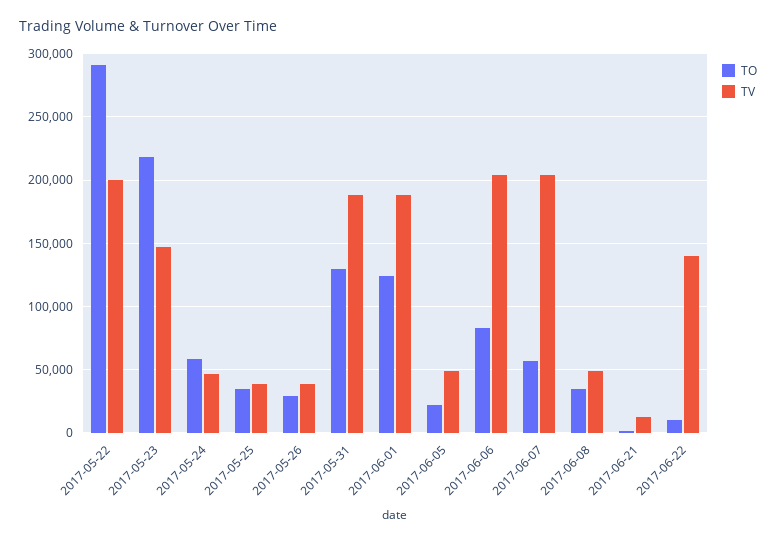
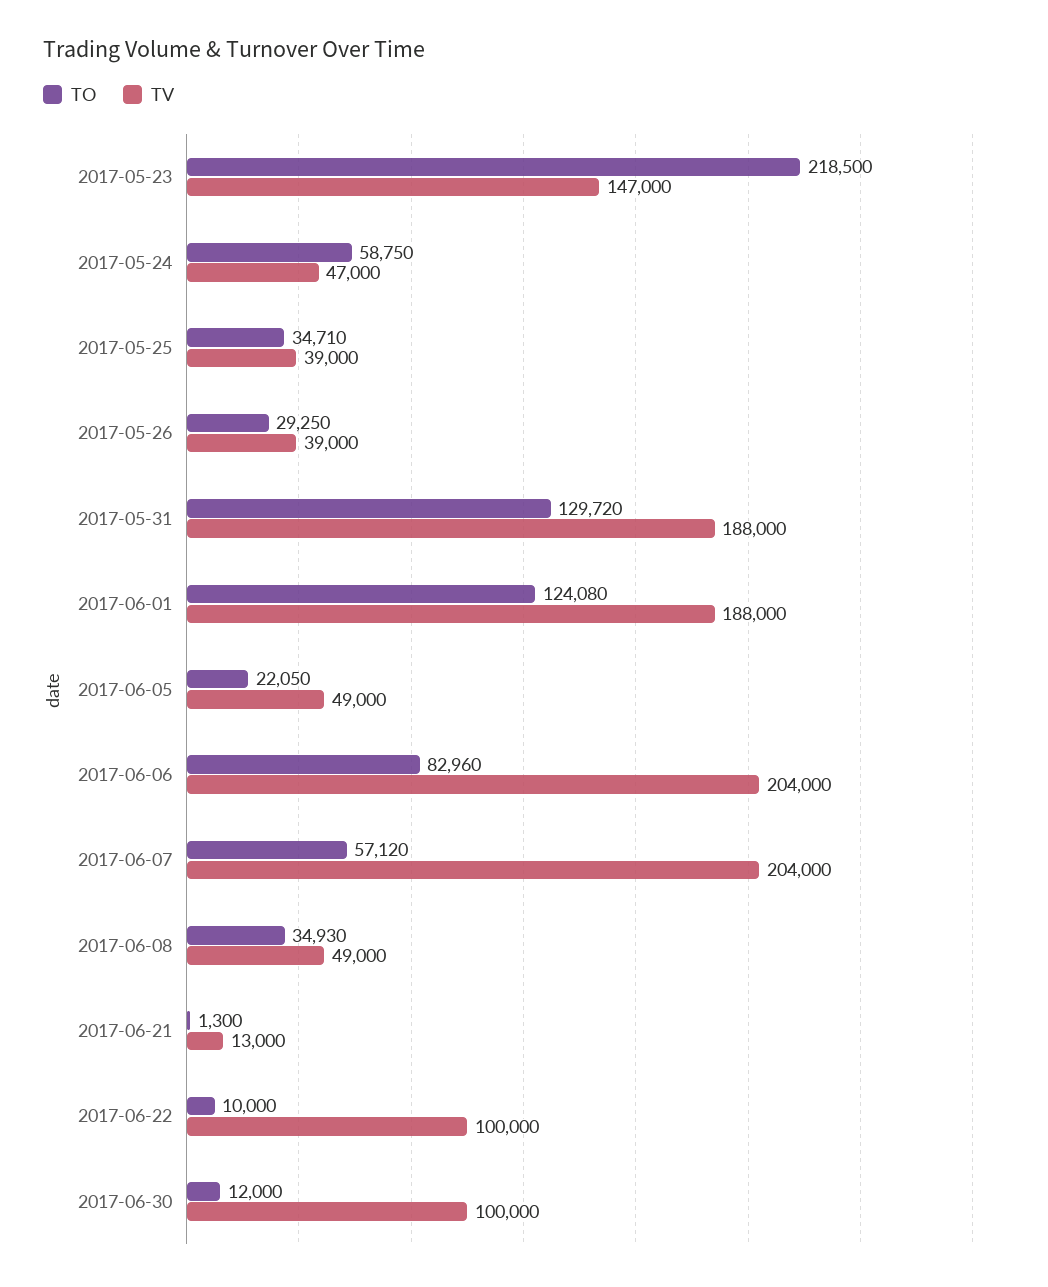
TO, 2017-05-22: 290000 -> none
TV, 2017-05-22: 200000 -> none
TV, 2017-06-22: 140000 -> 100000
TO, 2017-06-30: none -> 12000
TV, 2017-06-30: none -> 100000

